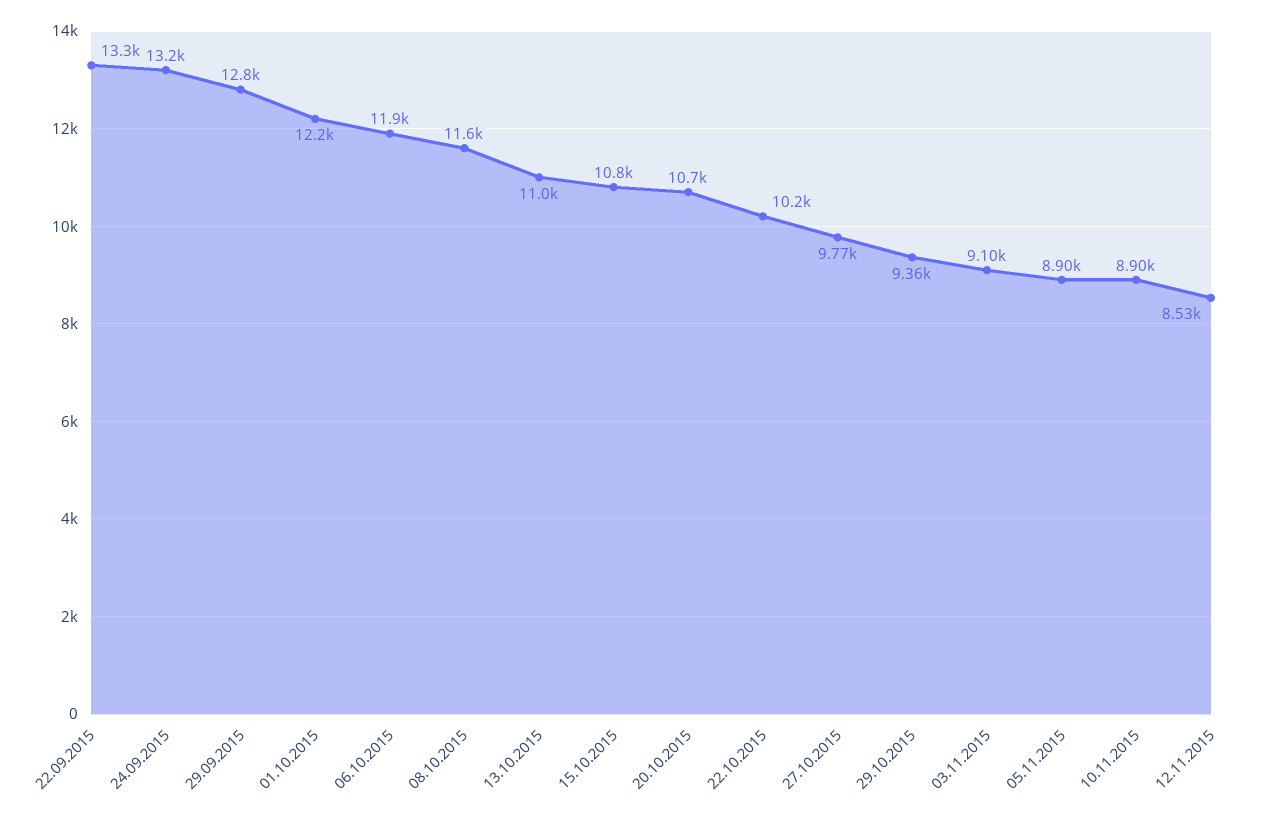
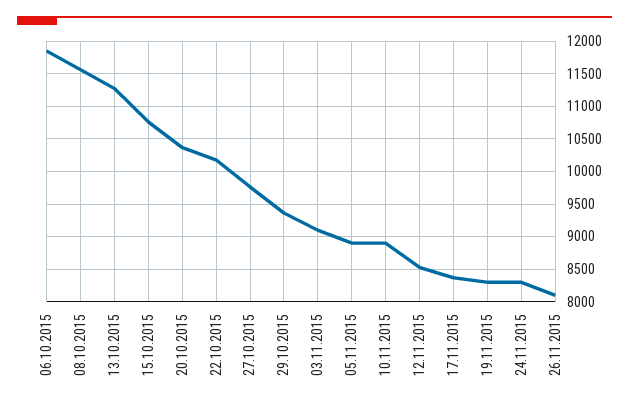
22.09.2015: 13300 -> none
24.09.2015: 13200 -> none
29.09.2015: 12800 -> none
01.10.2015: 12200 -> none
13.10.2015: 11000 -> 11300
20.10.2015: 10700 -> 10400
17.11.2015: none -> 8400
19.11.2015: none -> 8300
24.11.2015: none -> 8300
26.11.2015: none -> 8100

